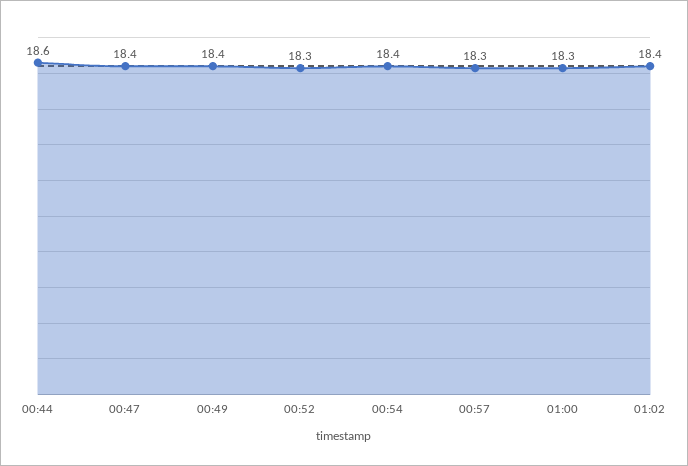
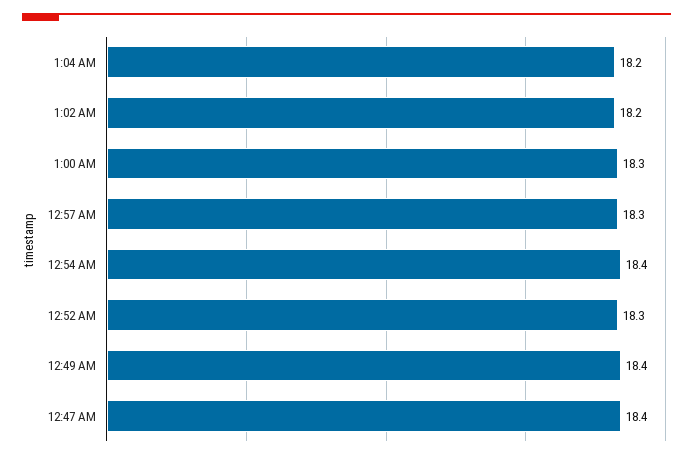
00:44: 18.6 -> none
01:02: 18.4 -> 18.2
1:04 AM: none -> 18.2

